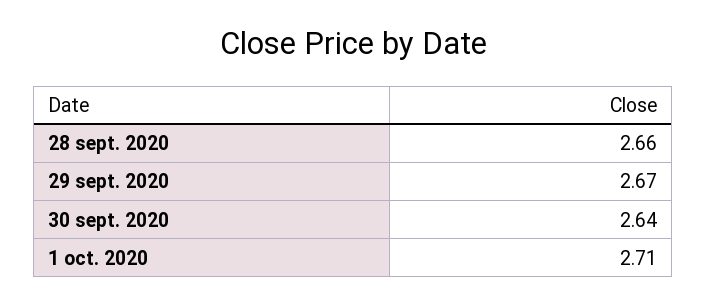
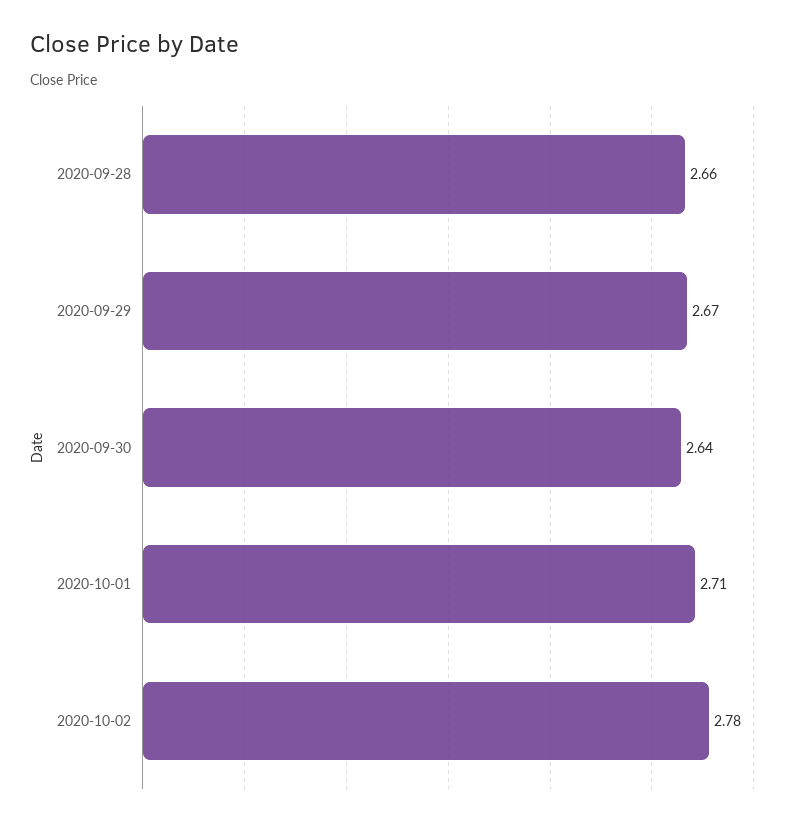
2020-10-02: none -> 2.78

